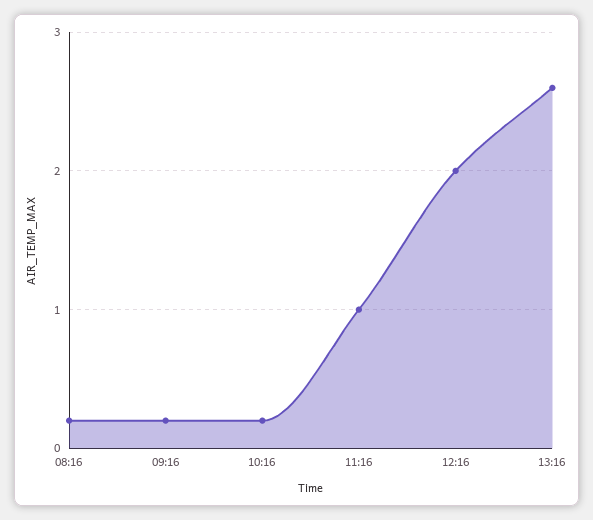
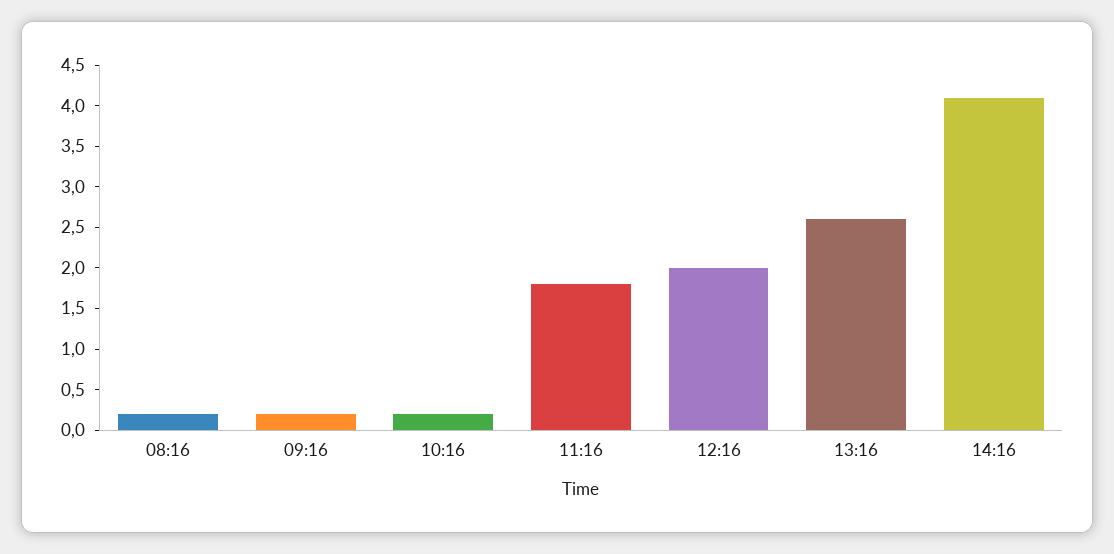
11:16: 1 -> 1.8
14:16: none -> 4.1

